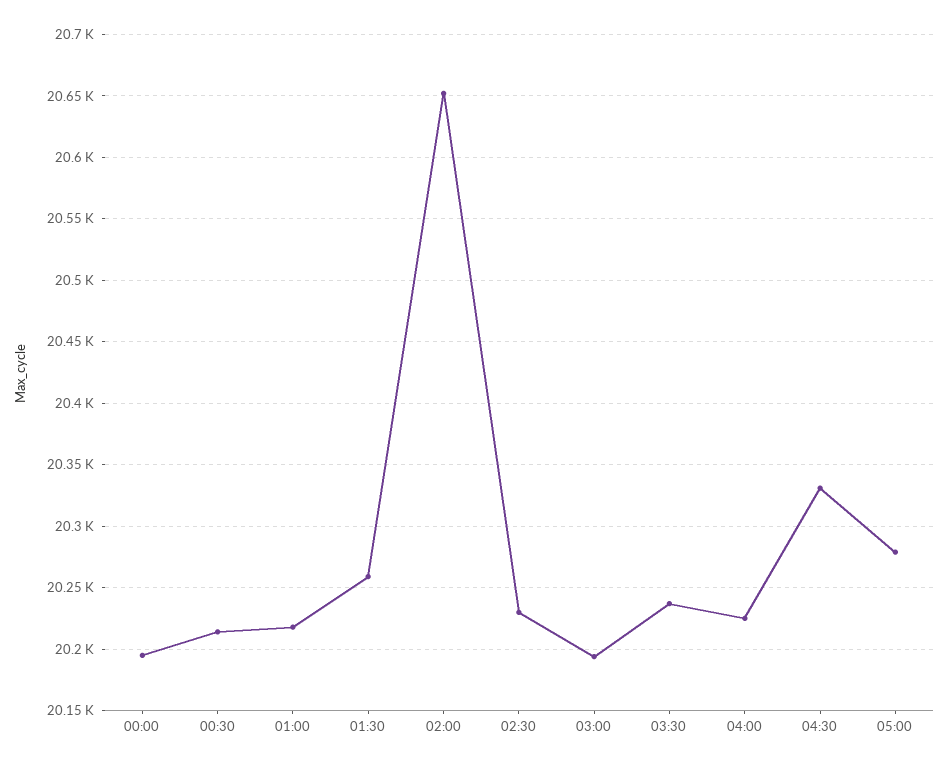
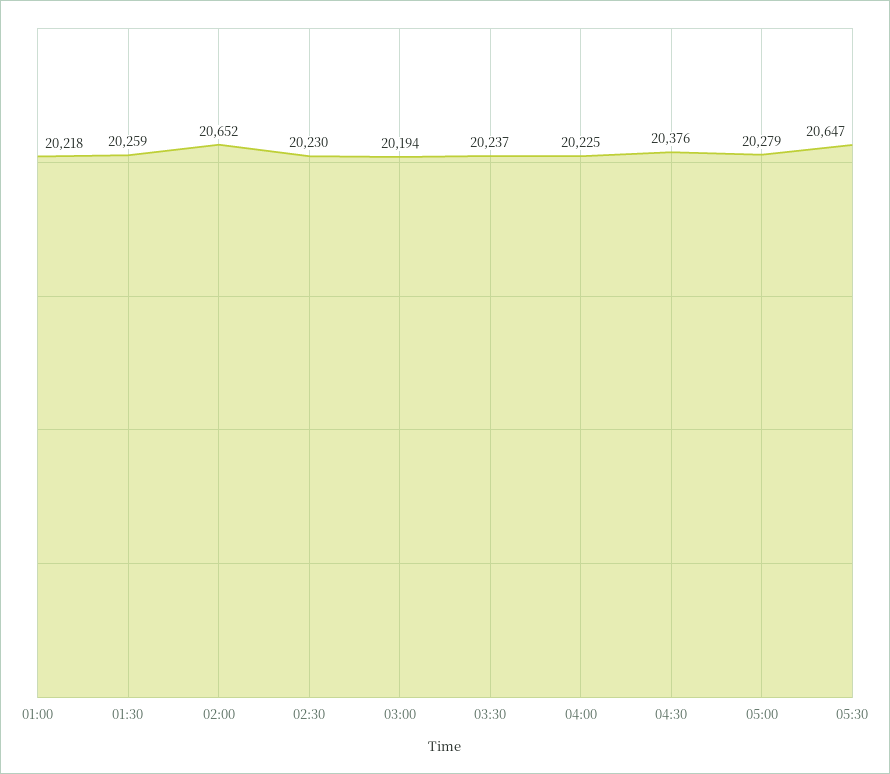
00:00: 20195 -> none
00:30: 20215 -> none
04:30: 20330 -> 20376
05:30: none -> 20647

